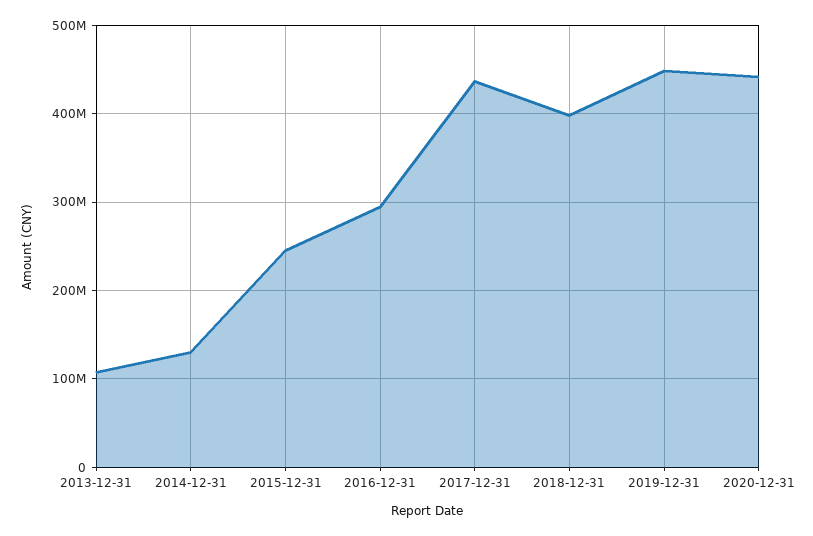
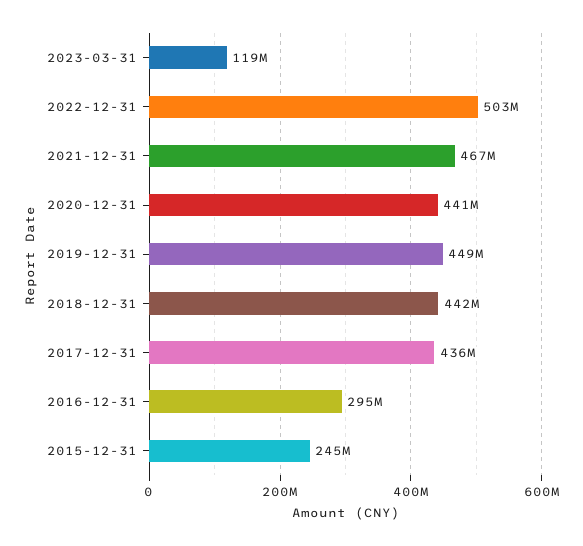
2013-12-31: 110000000 -> none
2014-12-31: 130000000 -> none
2018-12-31: 400000000 -> 442000000
2023-03-31: none -> 119000000
2022-12-31: none -> 503000000
2021-12-31: none -> 467000000

